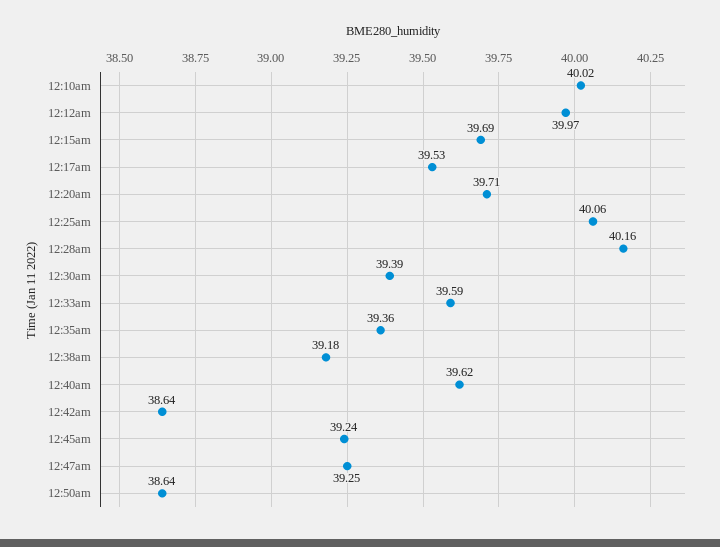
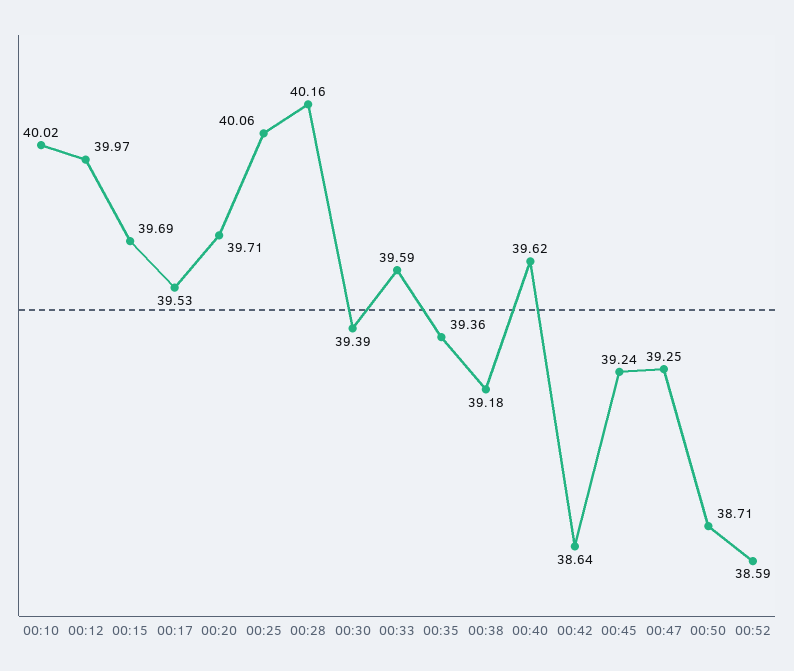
12:50am: 38.64 -> 38.71
00:52: none -> 38.59

